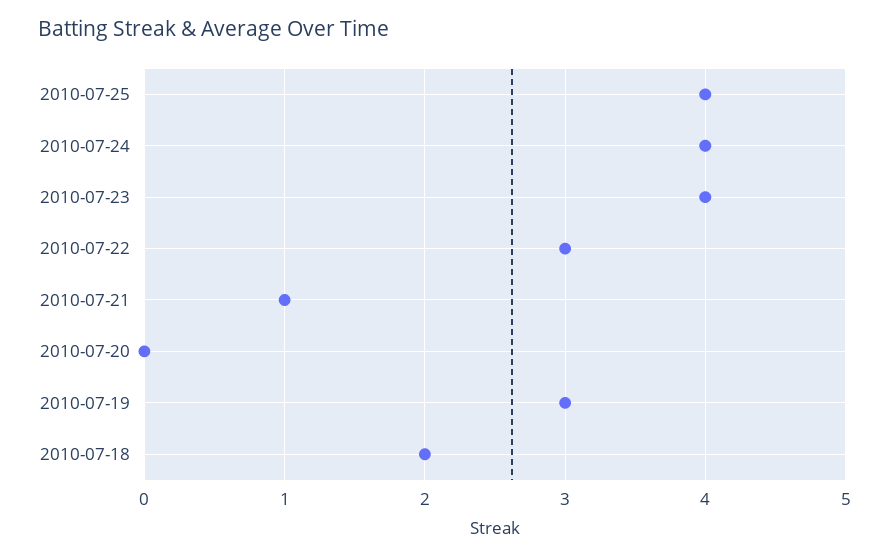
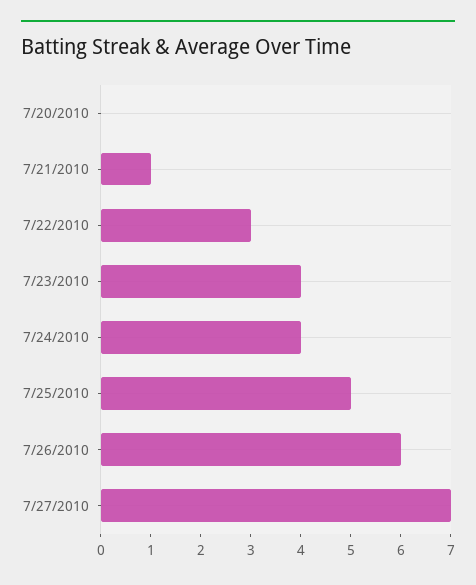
2010-07-25: 4 -> 5
2010-07-19: 3 -> none
2010-07-18: 2 -> none
7/26/2010: none -> 6
7/27/2010: none -> 7

